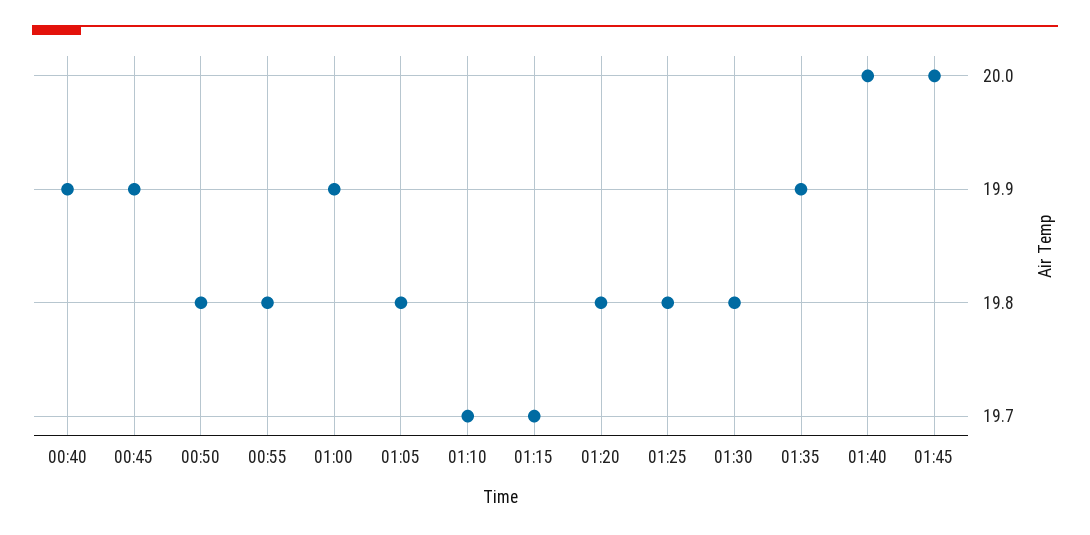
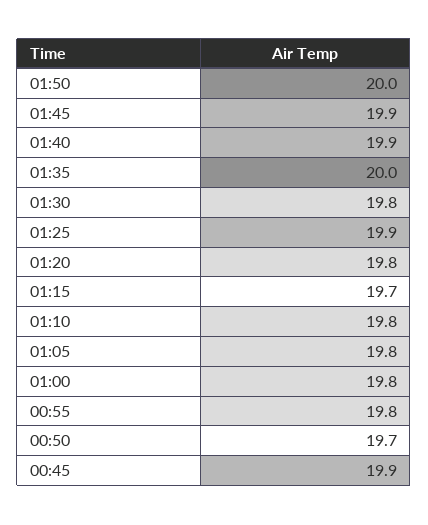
00:40: 19.9 -> none
00:50: 19.8 -> 19.7
01:00: 19.9 -> 19.8
01:10: 19.7 -> 19.8
01:25: 19.8 -> 19.9
01:35: 19.9 -> 20
01:40: 20 -> 19.9
01:45: 20 -> 19.9
01:50: none -> 20

